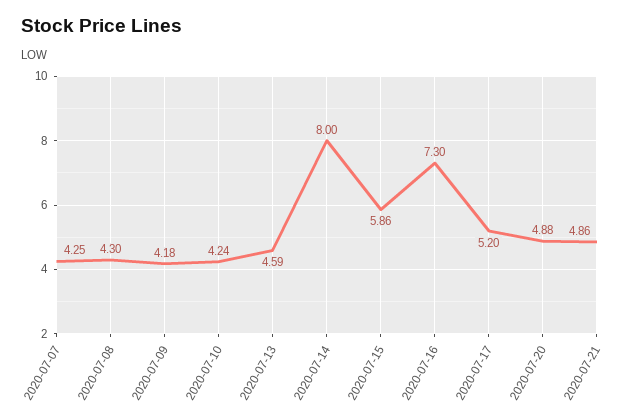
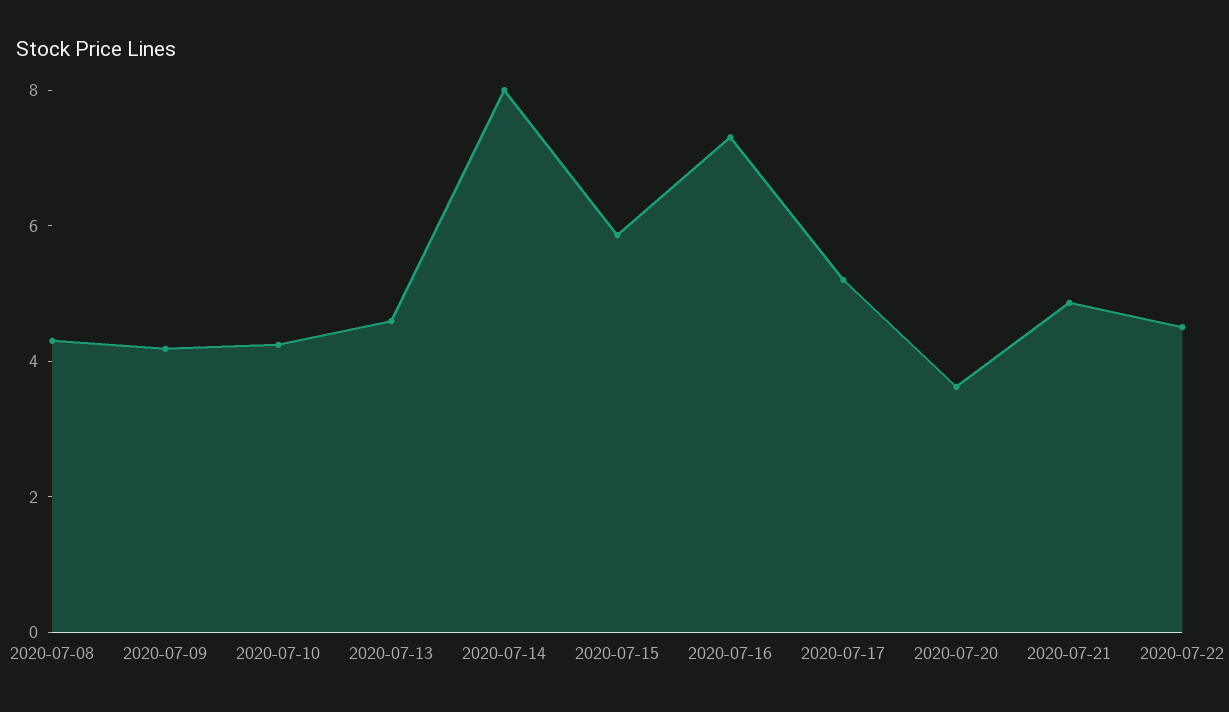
2020-07-07: 4.25 -> none
2020-07-20: 4.88 -> 3.5
2020-07-22: none -> 4.5

